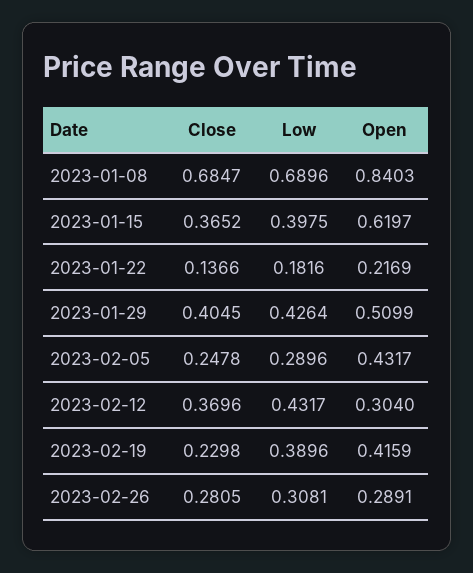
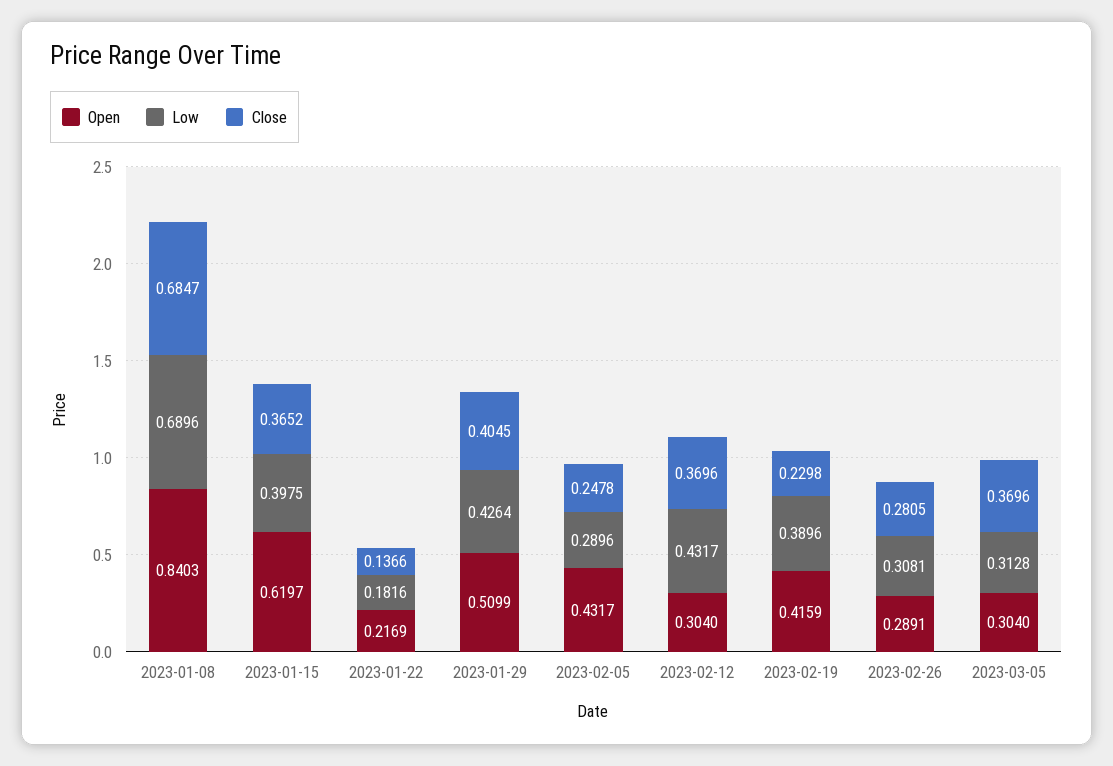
Open, 2023-03-05: none -> 0.304
Low, 2023-03-05: none -> 0.3128
Close, 2023-03-05: none -> 0.3696

